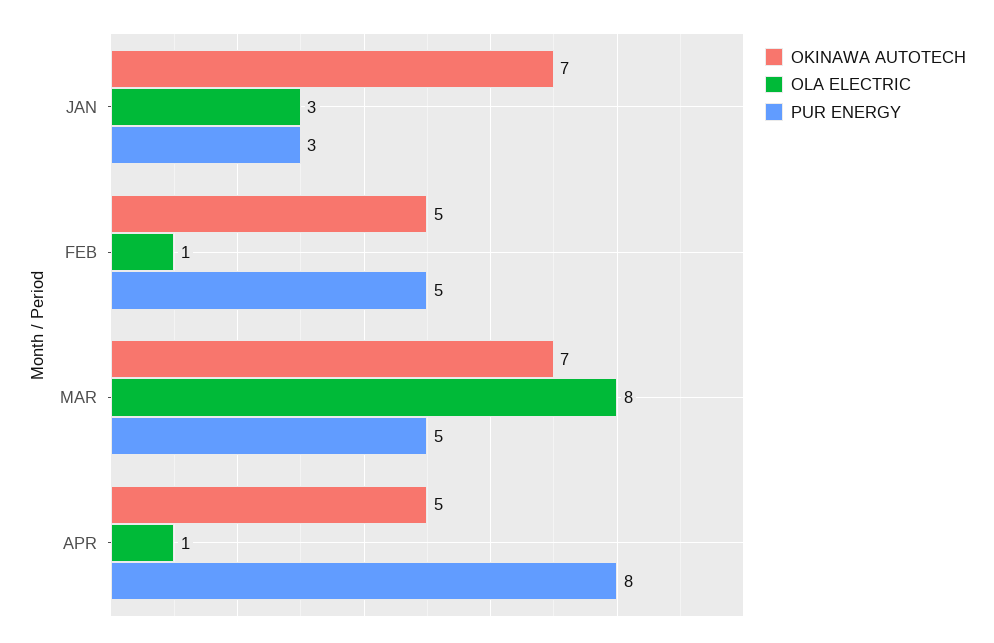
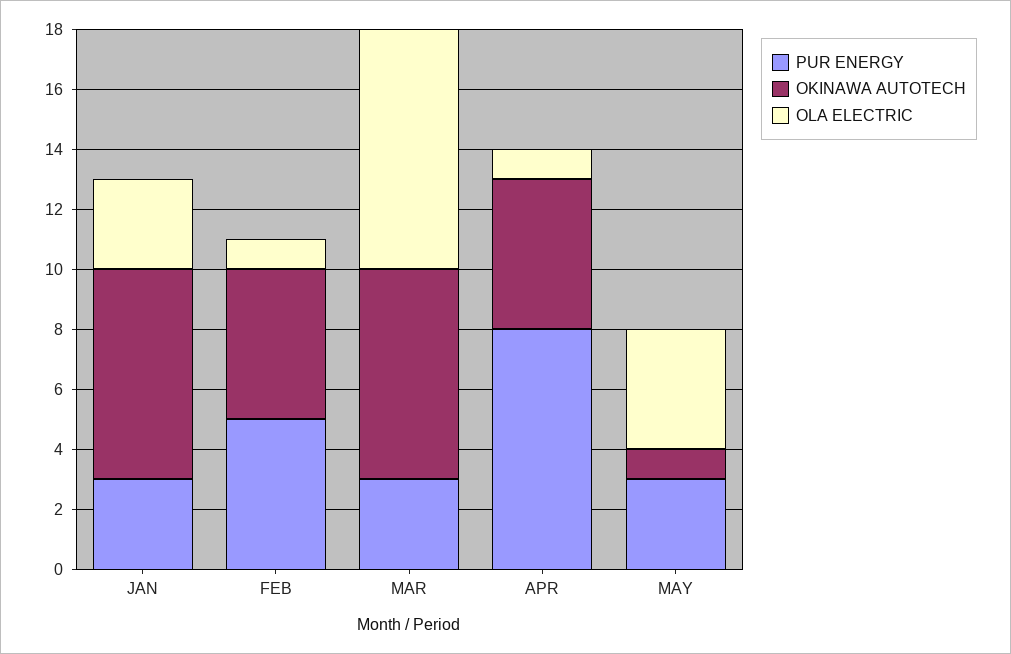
PUR ENERGY, MAR: 5 -> 3
PUR ENERGY, MAY: none -> 3
OKINAWA AUTOTECH, MAY: none -> 1
OLA ELECTRIC, MAY: none -> 4

